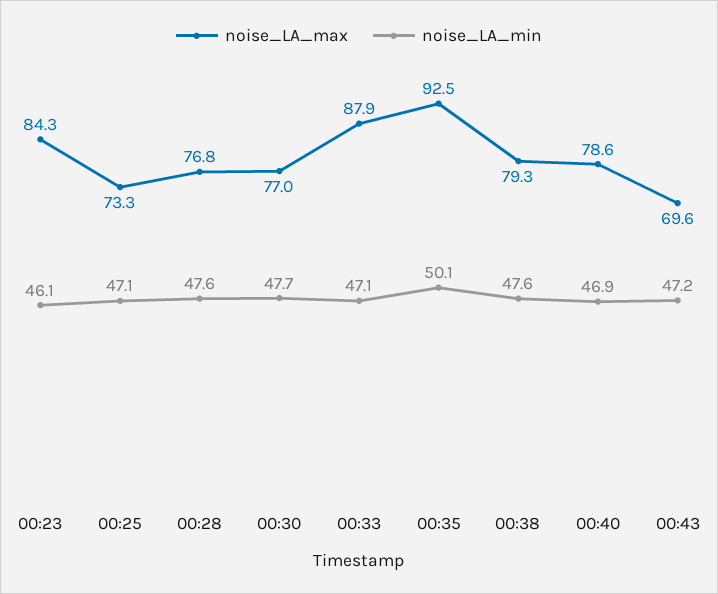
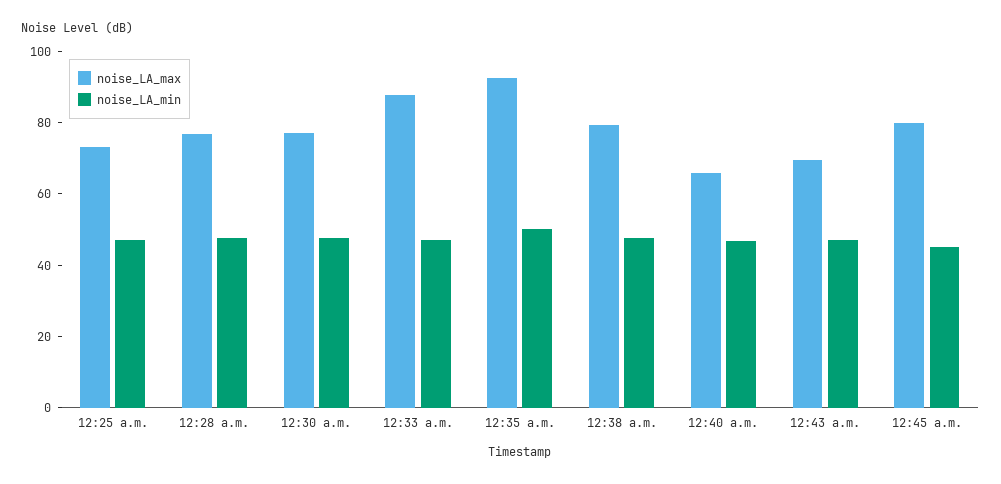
noise_LA_max, 00:23: 84.3 -> none
noise_LA_min, 00:23: 46.1 -> none
noise_LA_max, 00:40: 78.6 -> 65
noise_LA_max, 12:45 a.m.: none -> 80
noise_LA_min, 12:45 a.m.: none -> 45

